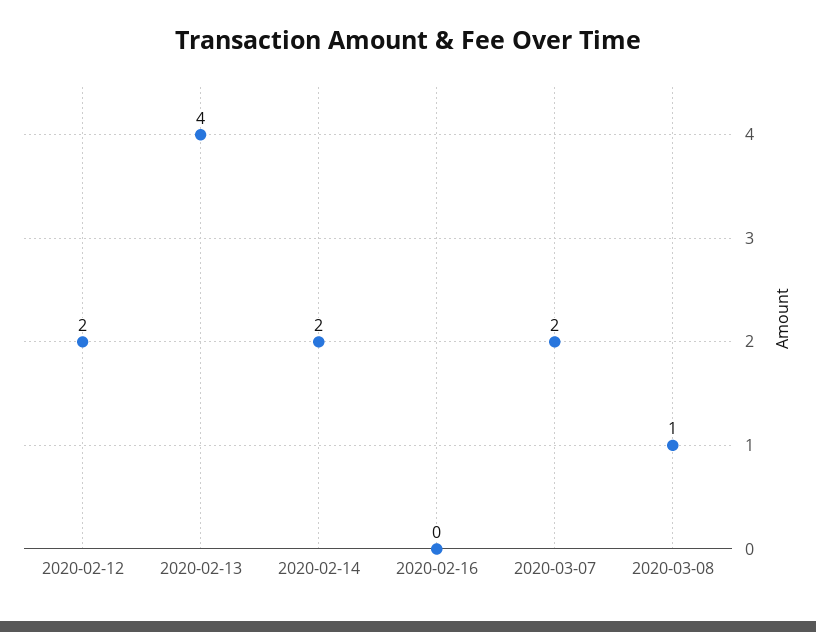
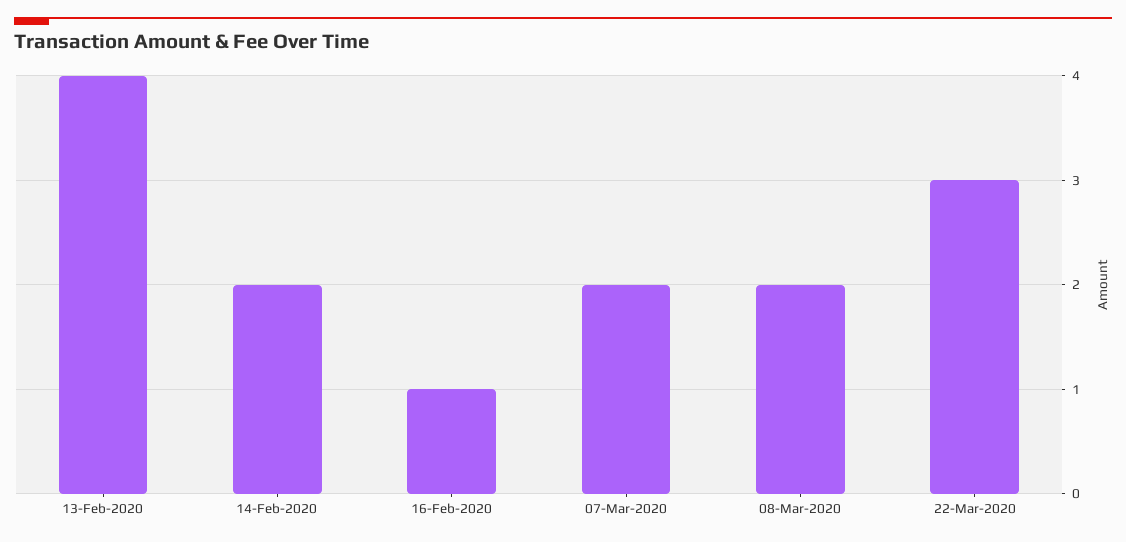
2020-02-12: 2 -> none
2020-02-16: 0 -> 1
2020-03-08: 1 -> 2
22-Mar-2020: none -> 3

